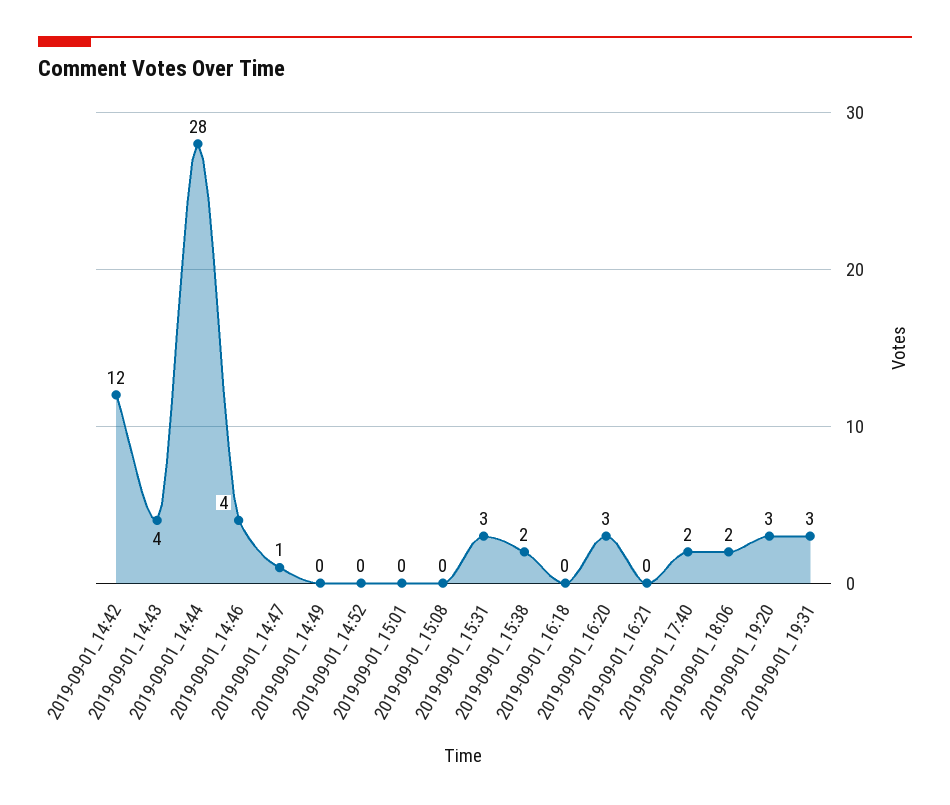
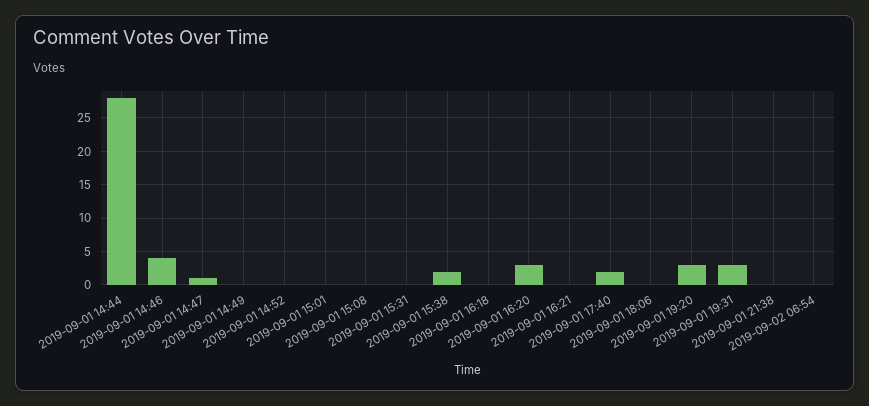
2019-09-01_14:42: 12 -> none
2019-09-01_14:43: 4 -> none
2019-09-01_15:31: 3 -> 0
2019-09-01_18:06: 2 -> 0
2019-09-01 21:38: none -> 0
2019-09-02 06:54: none -> 0

